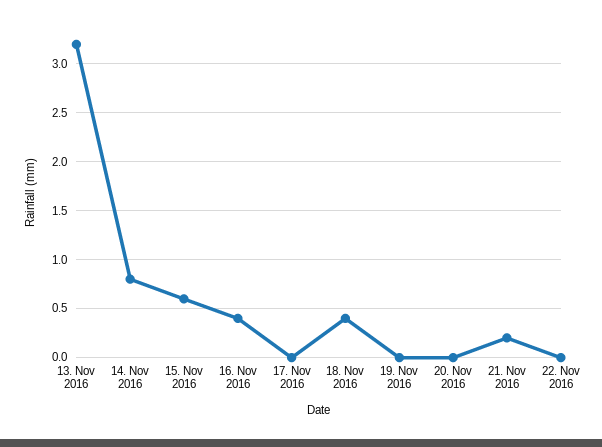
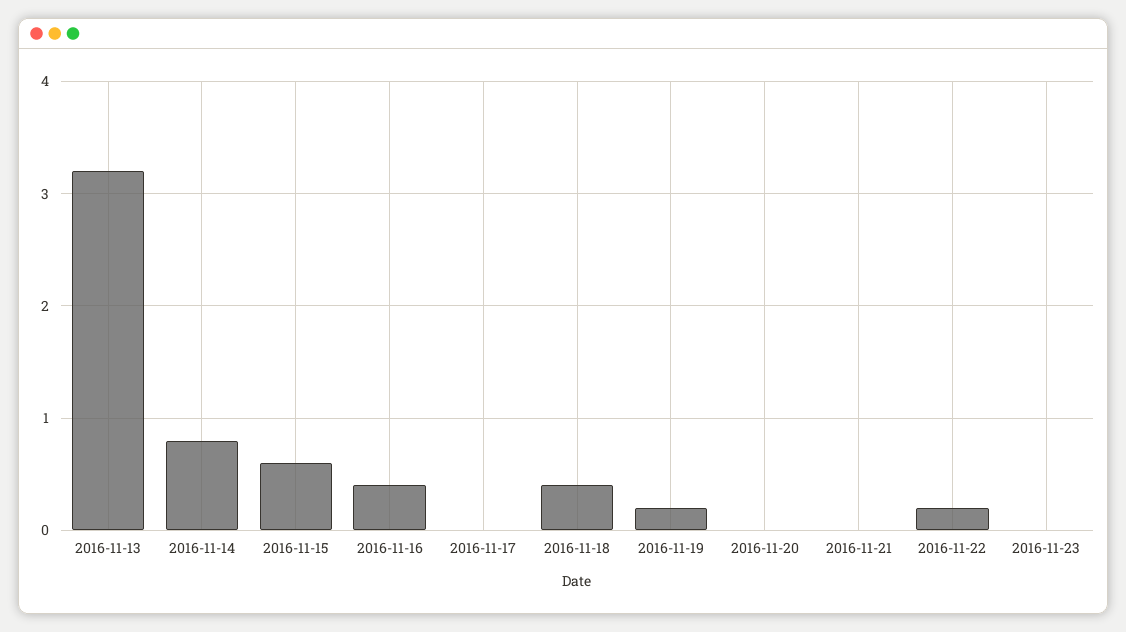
19. Nov 2016: 0 -> 0.2
21. Nov 2016: 0.2 -> 0
22. Nov 2016: 0 -> 0.2
2016-11-23: none -> 0

